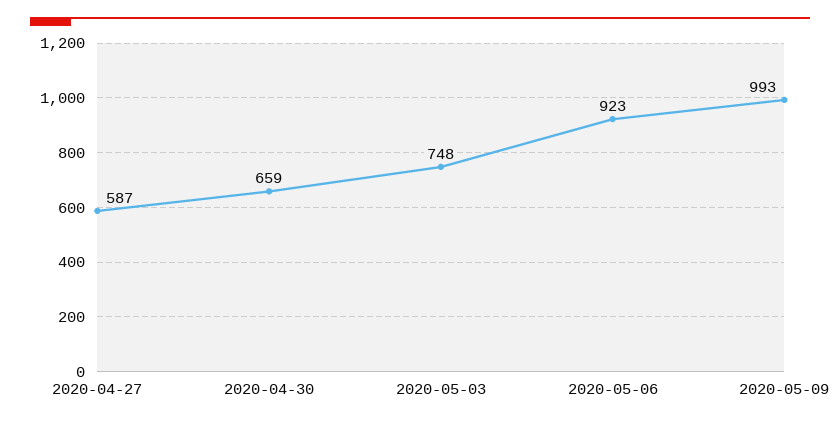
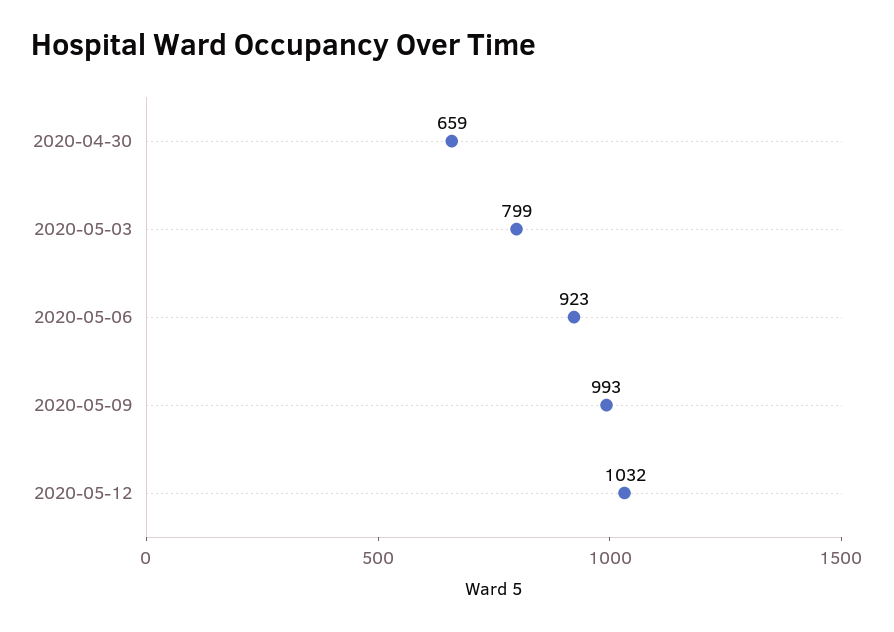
2020-04-27: 587 -> none
2020-05-03: 748 -> 799
2020-05-12: none -> 1032

